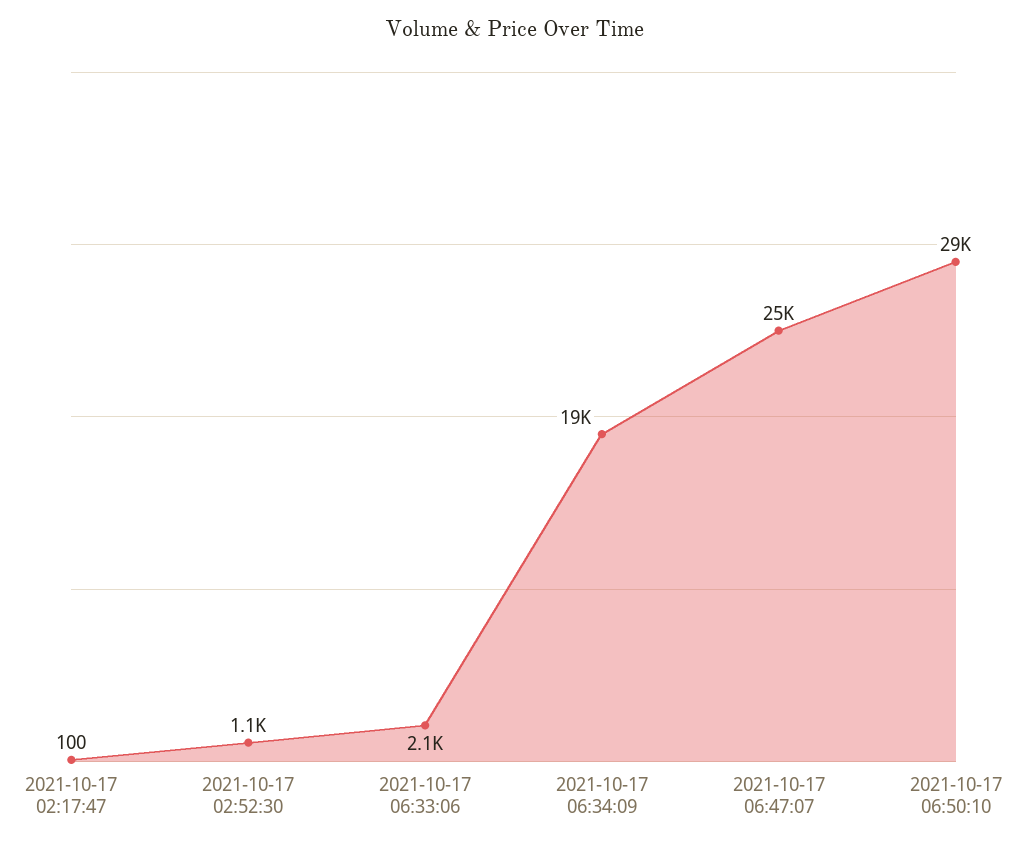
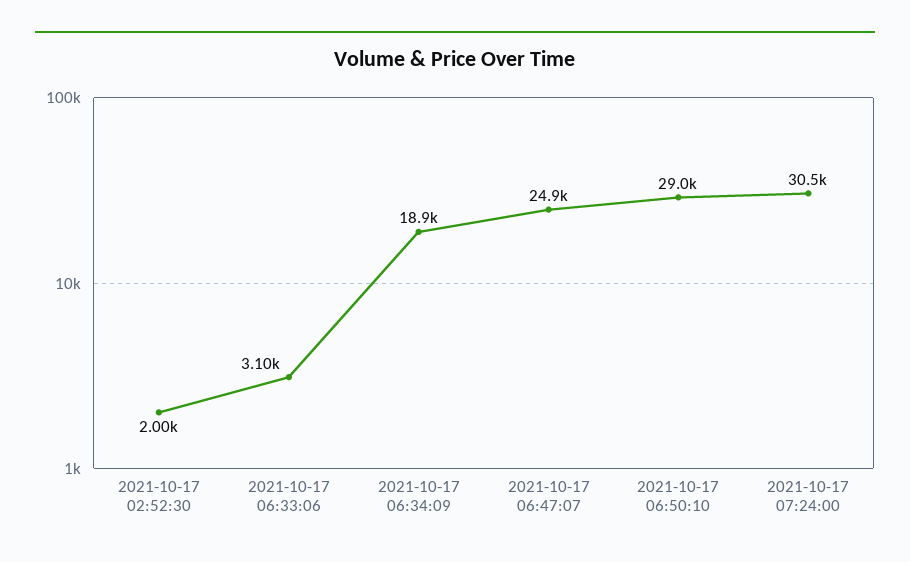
2021-10-17 02:17:47: 100 -> none
2021-10-17 02:52:30: 1100 -> 2000
2021-10-17 06:33:06: 2100 -> 3100
2021-10-17 07:24:00: none -> 30500

